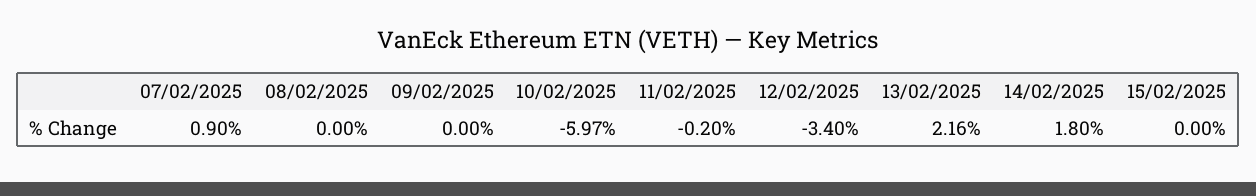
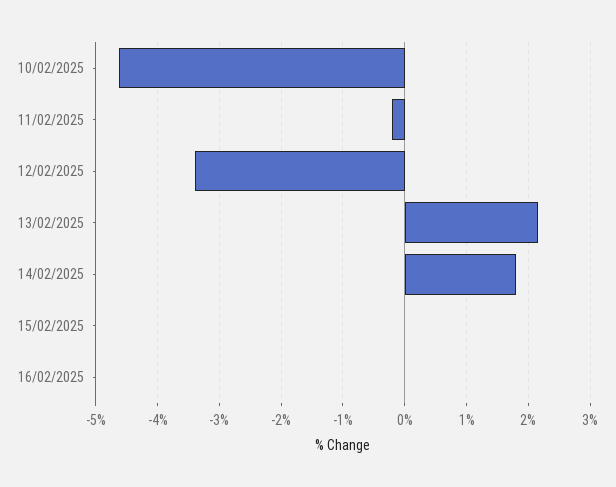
07/02/2025: 0.9 -> none
08/02/2025: 0 -> none
09/02/2025: 0 -> none
10/02/2025: -5.97 -> -4.6
16/02/2025: none -> 0

